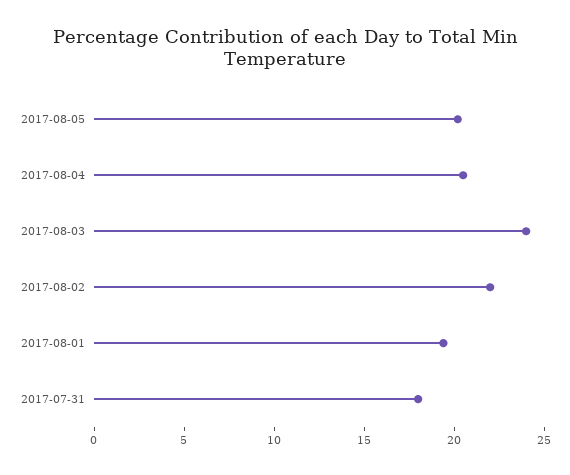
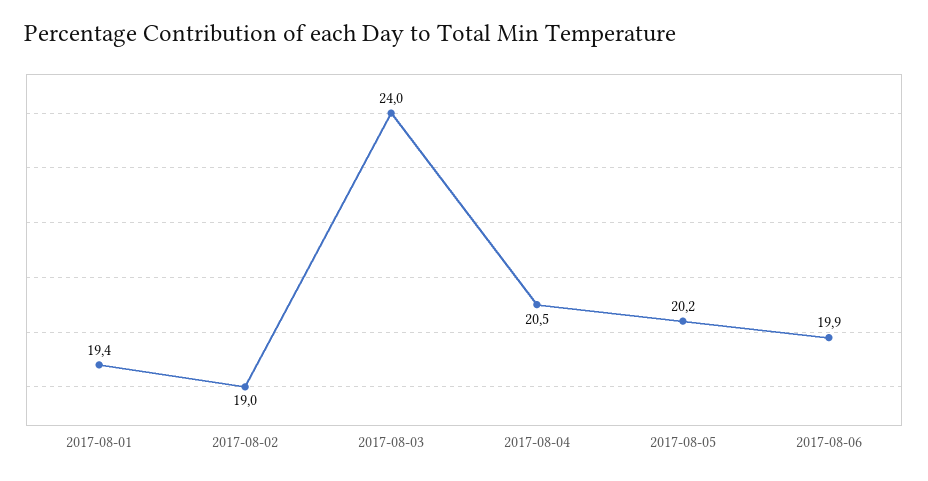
2017-08-02: 22 -> 19
2017-07-31: 18 -> none
2017-08-06: none -> 19.9

